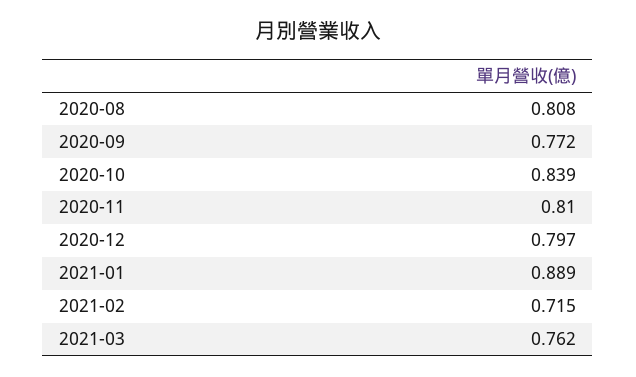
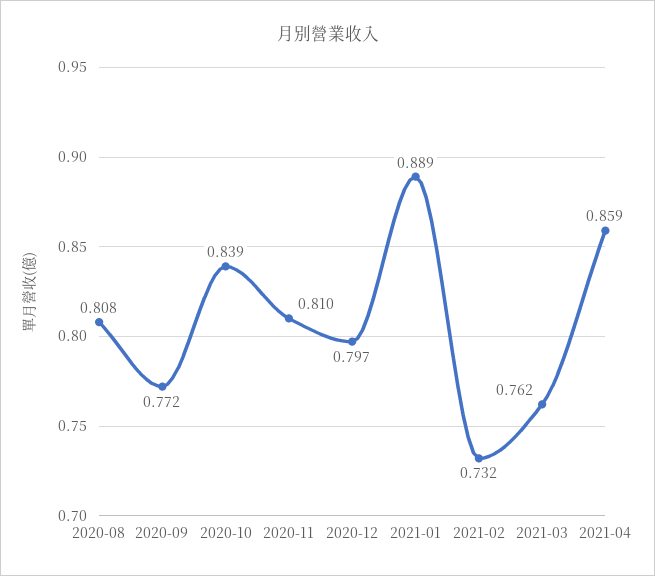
2021-02: 0.715 -> 0.732
2021-04: none -> 0.859

